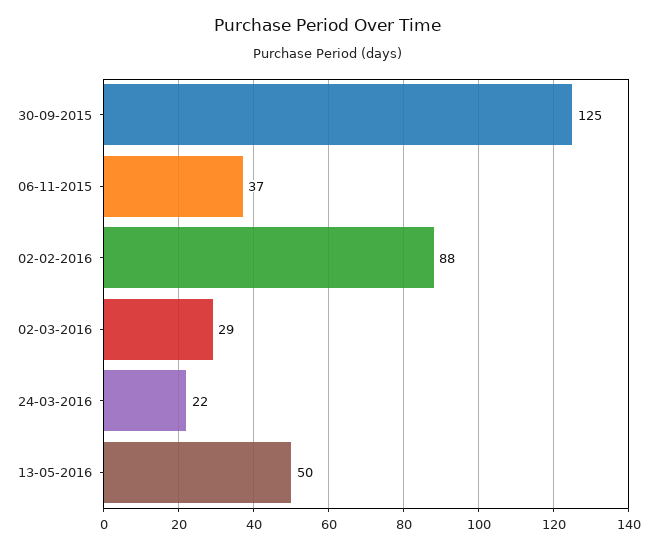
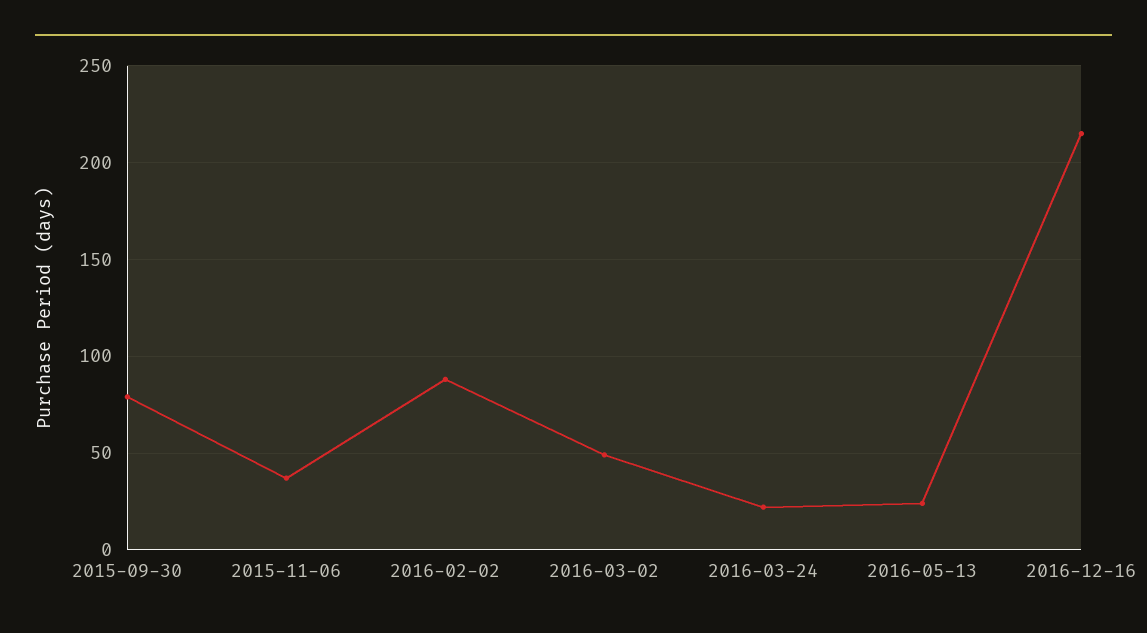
30-09-2015: 125 -> 80
02-03-2016: 29 -> 50
13-05-2016: 50 -> 25
2016-12-16: none -> 215

